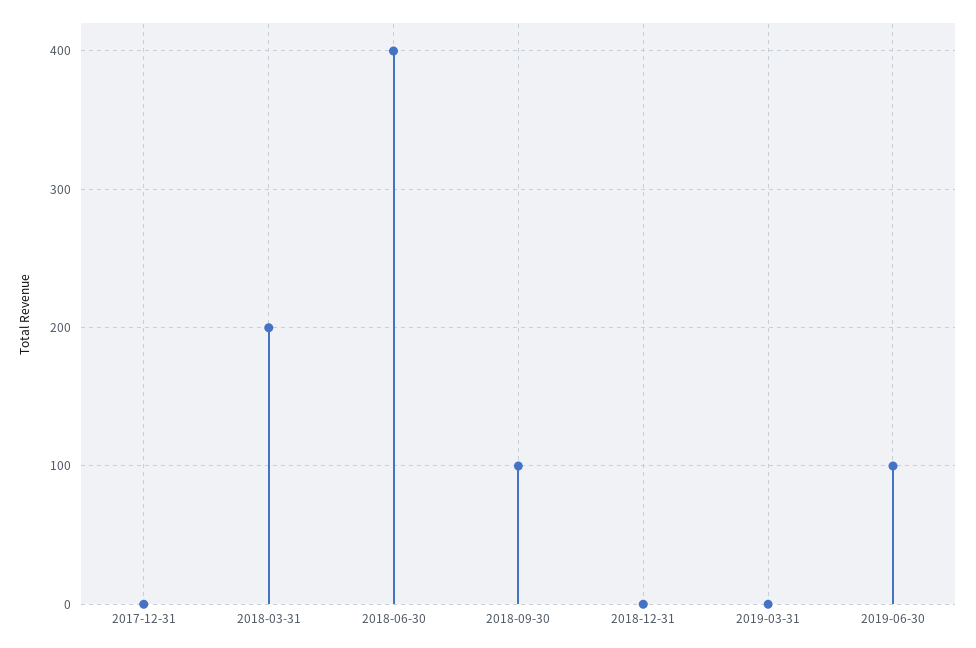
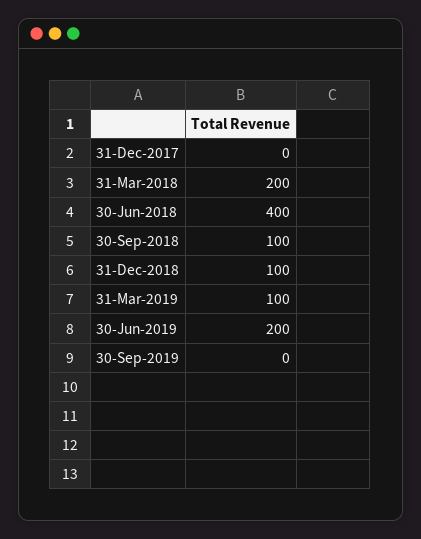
2018-12-31: 0 -> 100
2019-03-31: 0 -> 100
2019-06-30: 100 -> 200
30-Sep-2019: none -> 0

